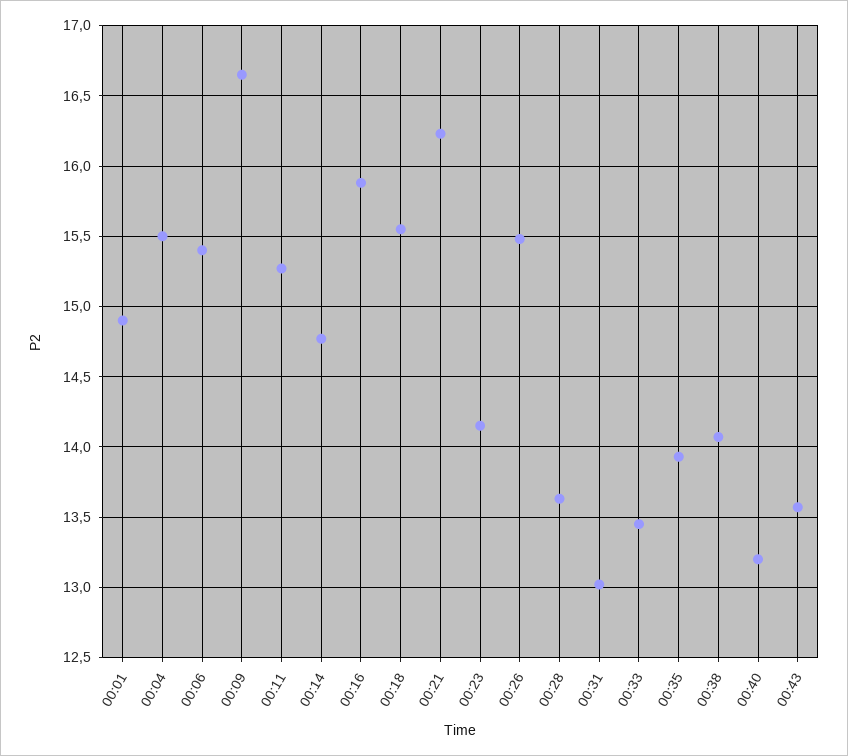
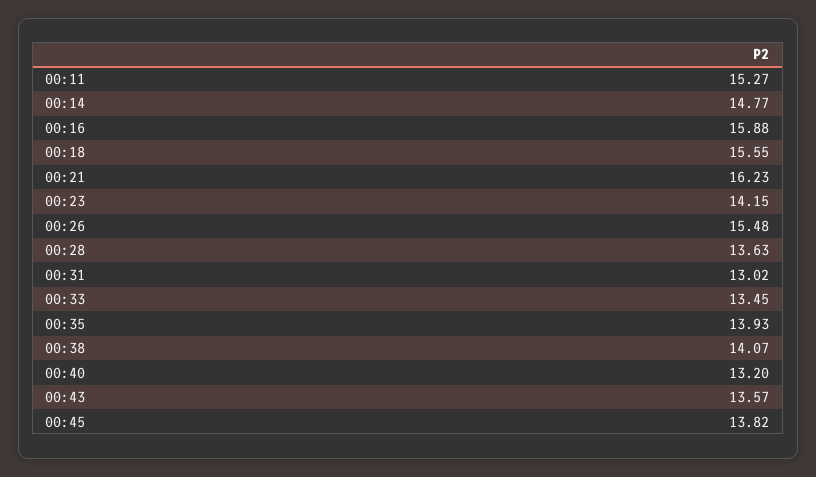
00:01: 14.9 -> none
00:04: 15.5 -> none
00:06: 15.4 -> none
00:09: 16.65 -> none
00:45: none -> 13.82

